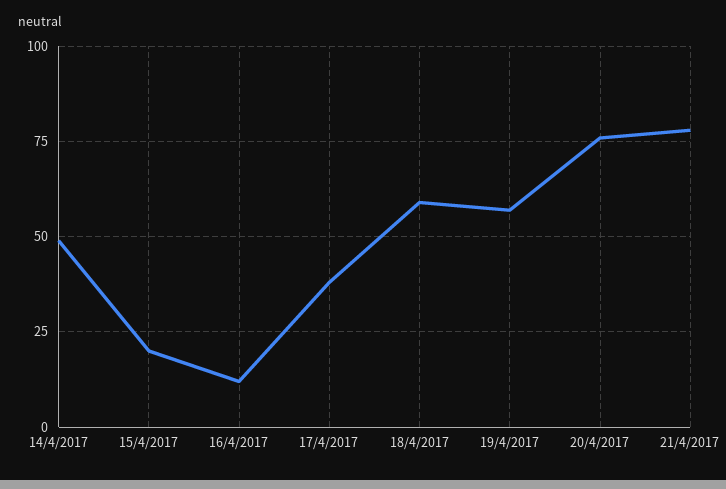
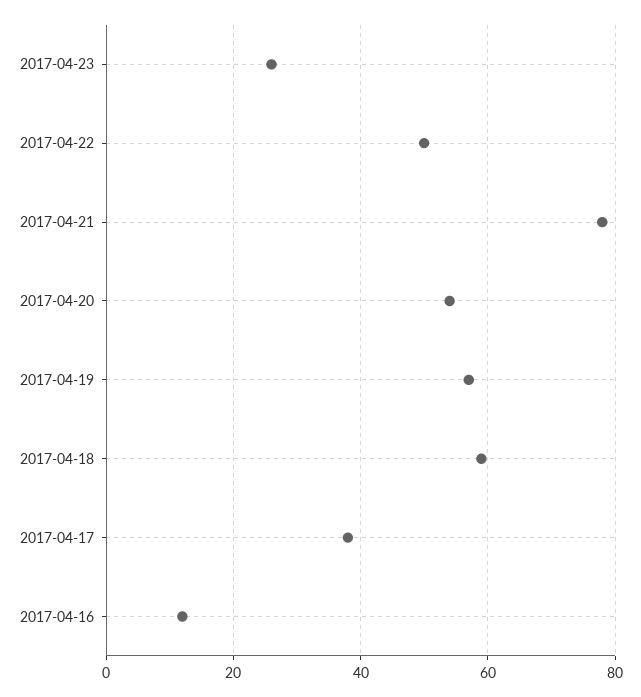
14/4/2017: 50 -> none
15/4/2017: 20 -> none
20/4/2017: 75 -> 55
2017-04-23: none -> 25
2017-04-22: none -> 50

